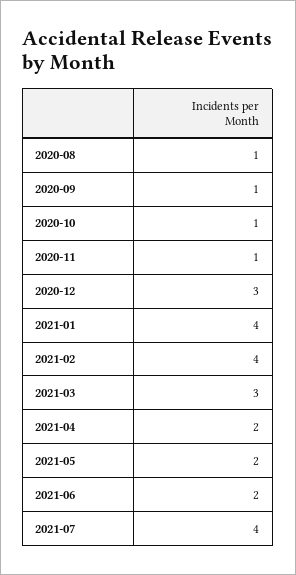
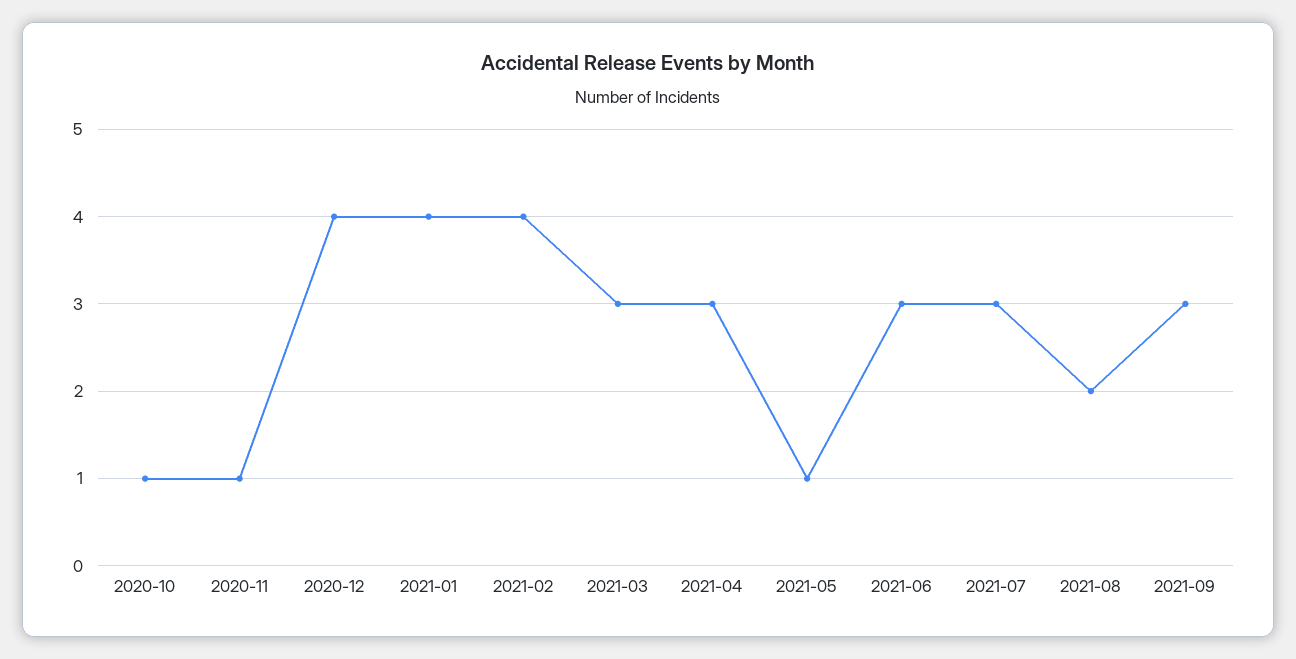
2020-08: 1 -> none
2020-09: 1 -> none
2020-12: 3 -> 4
2021-04: 2 -> 3
2021-05: 2 -> 1
2021-06: 2 -> 3
2021-07: 4 -> 3
2021-08: none -> 2
2021-09: none -> 3

